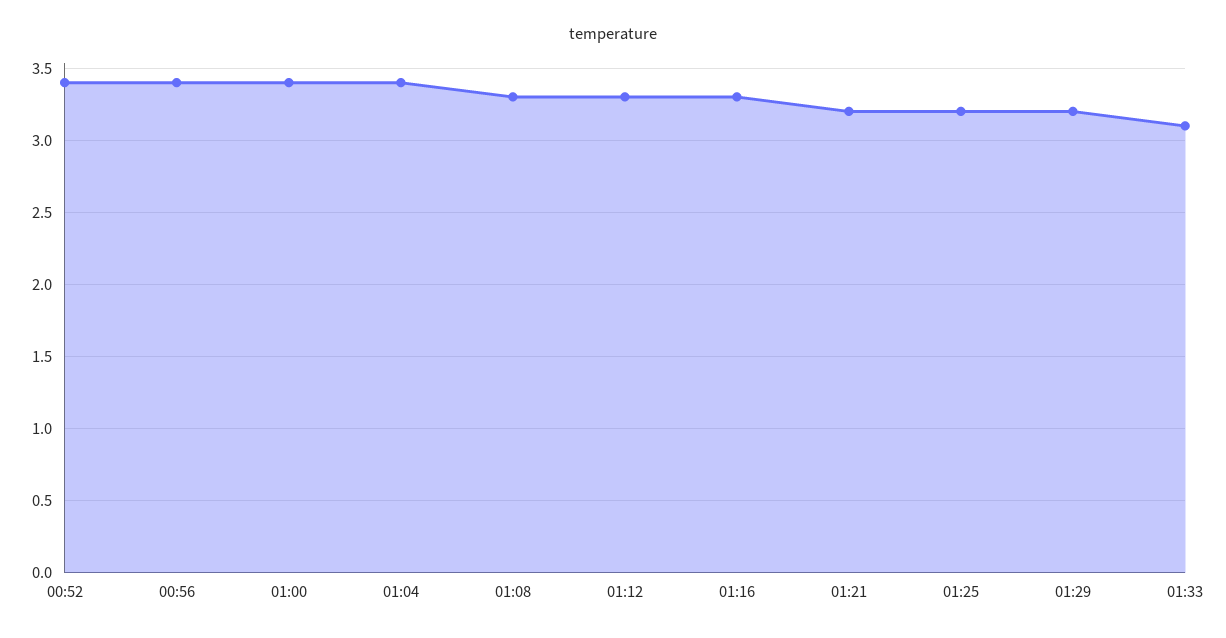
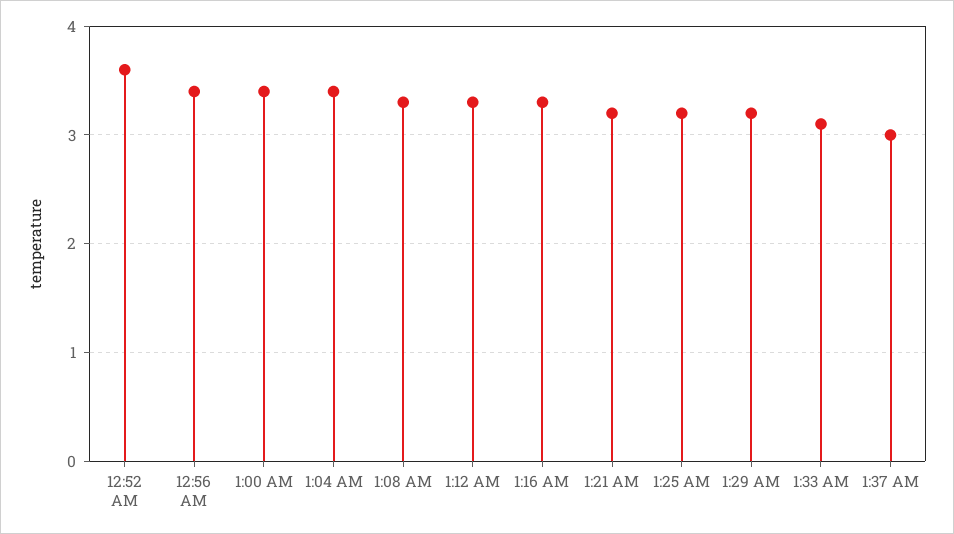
00:52: 3.4 -> 3.6
1:37 AM: none -> 3

